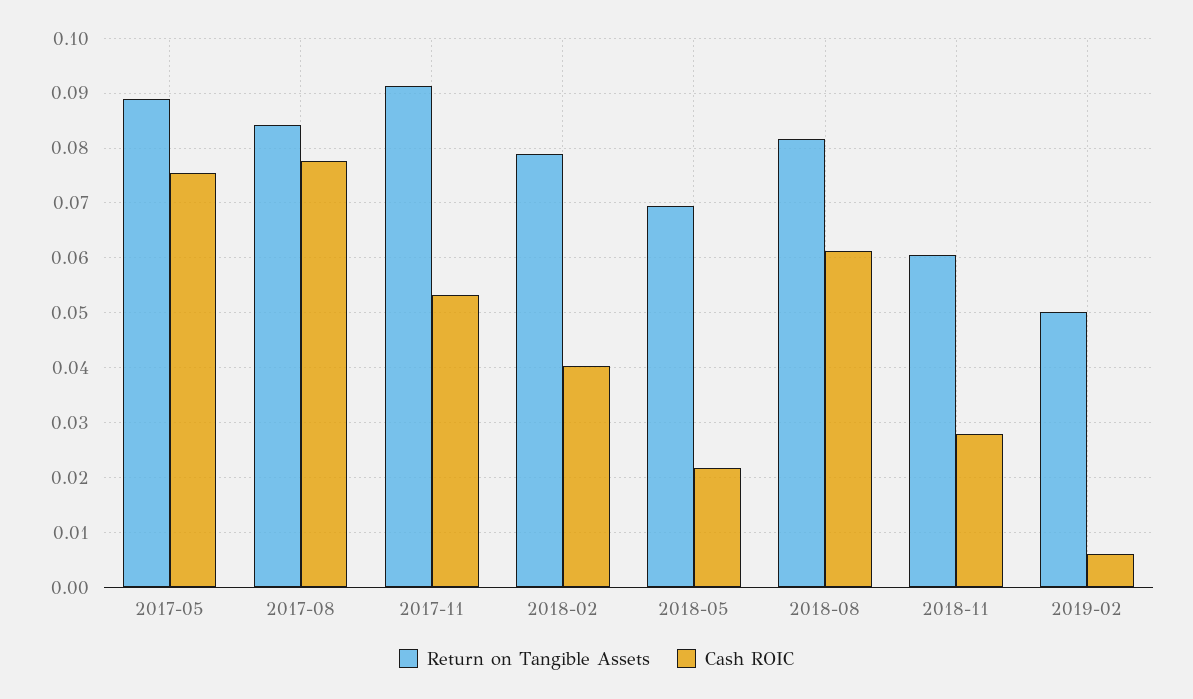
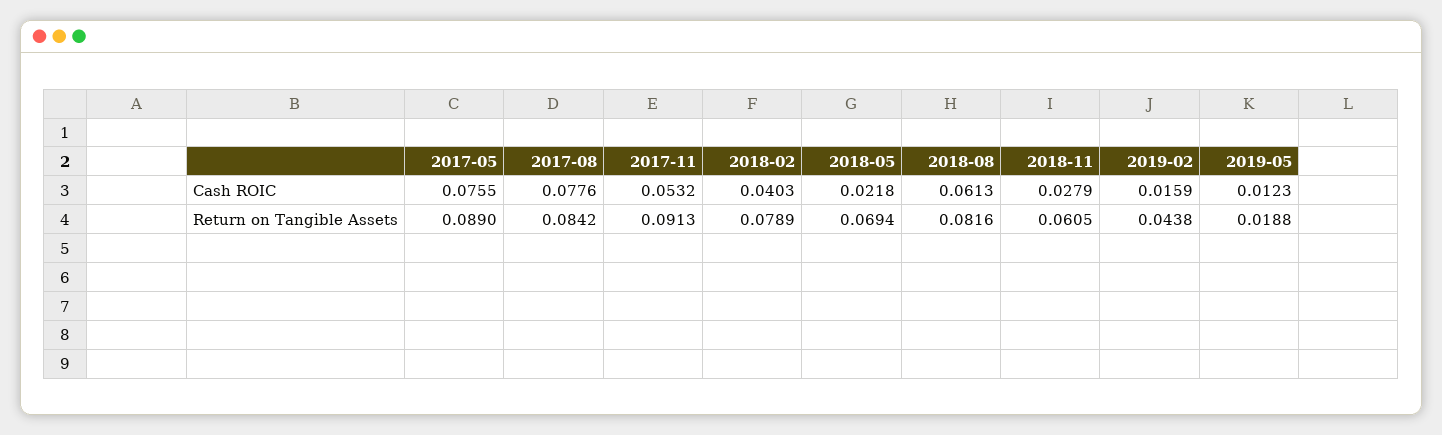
Return on Tangible Assets, 2019-02: 0.05 -> 0.0438
Cash ROIC, 2019-02: 0.006 -> 0.0159
Cash ROIC, 2019-05: none -> 0.0123
Return on Tangible Assets, 2019-05: none -> 0.0188

